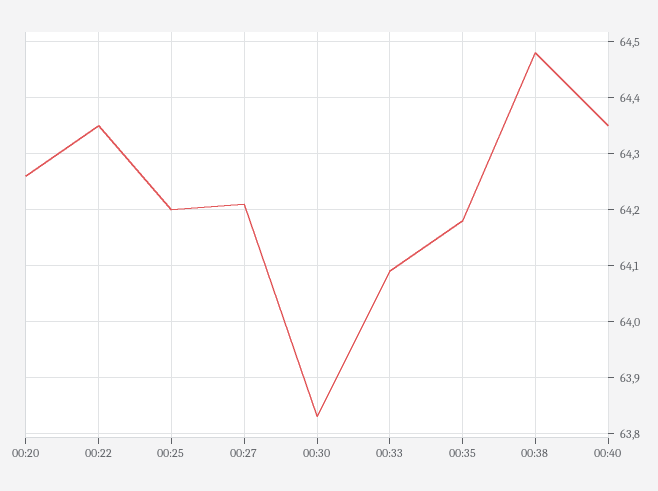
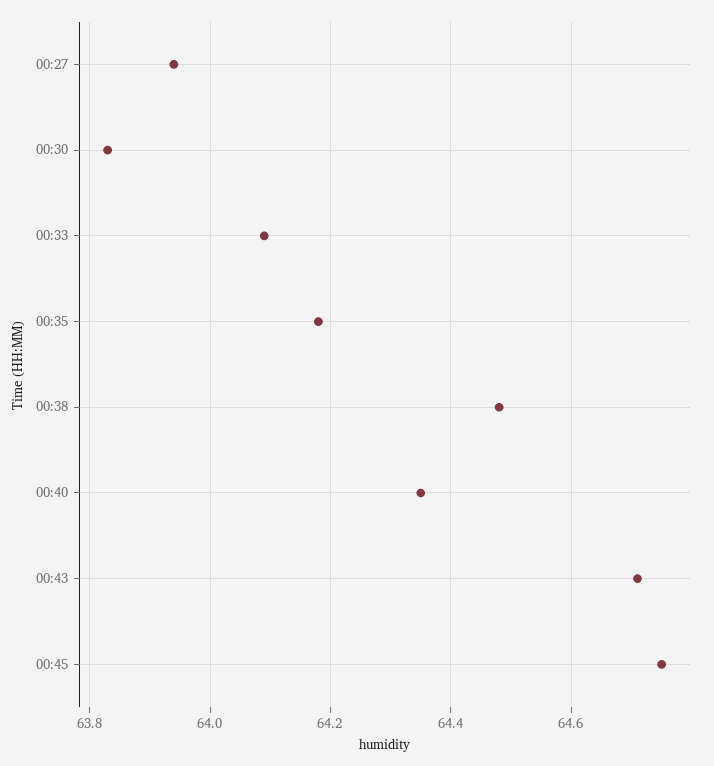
00:20: 64.25 -> none
00:22: 64.35 -> none
00:25: 64.2 -> none
00:27: 64.2 -> 63.95
00:43: none -> 64.7
00:45: none -> 64.75

